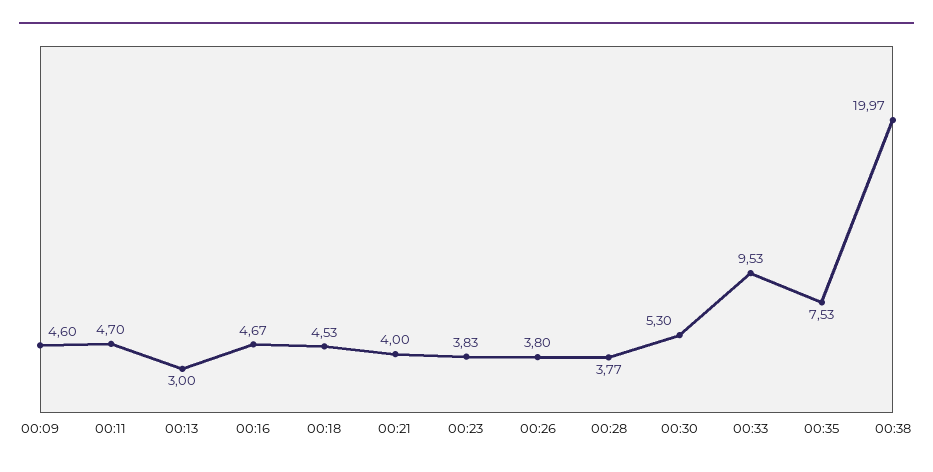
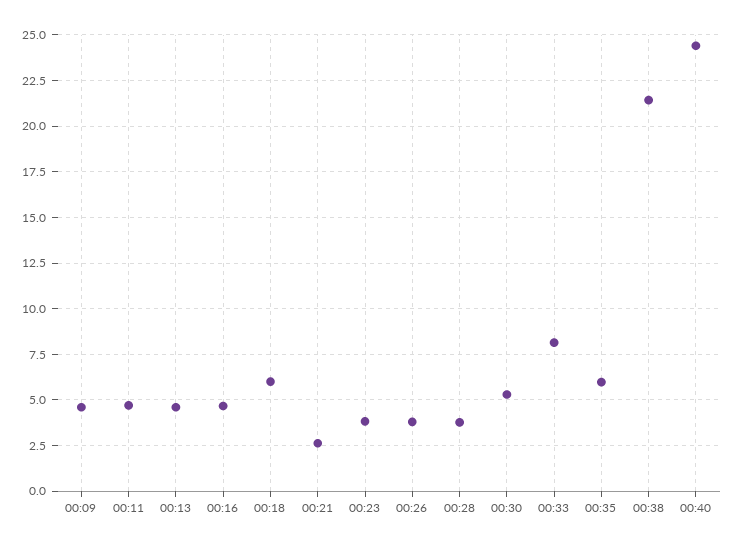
00:13: 3 -> 4.5
00:18: 4.53 -> 6
00:21: 4 -> 2.5
00:33: 9.53 -> 8
00:35: 7.53 -> 6
00:38: 19.97 -> 21.5
00:40: none -> 24.5

